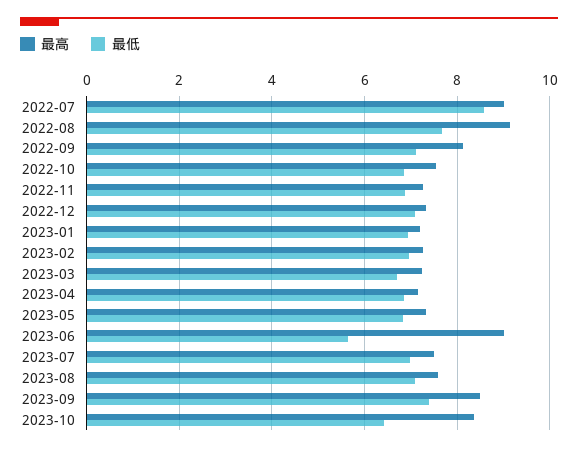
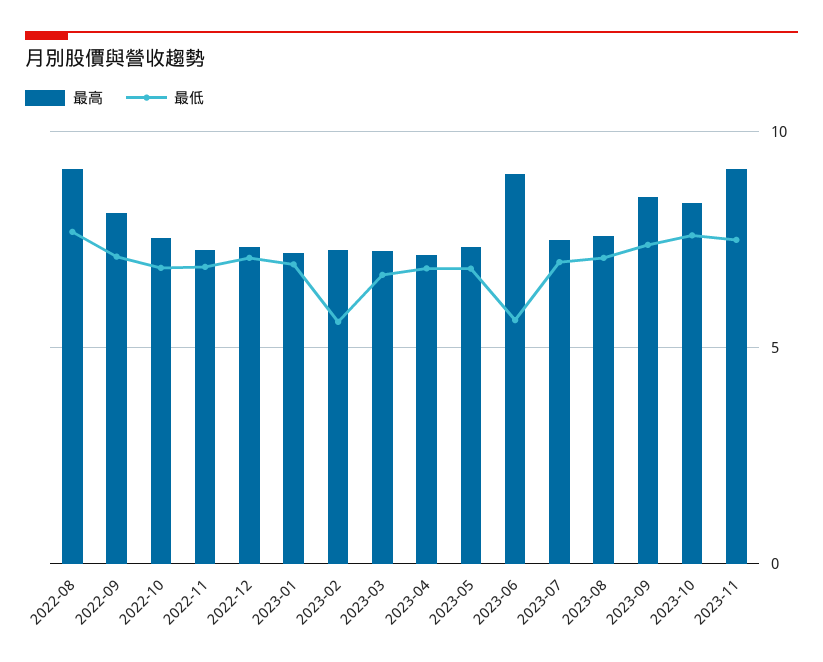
最高, 2022-07: 9 -> none
最低, 2022-07: 8.6 -> none
最低, 2023-02: 7 -> 5.5
最低, 2023-10: 6.4 -> 7.5
最高, 2023-11: none -> 9
最低, 2023-11: none -> 7.5

